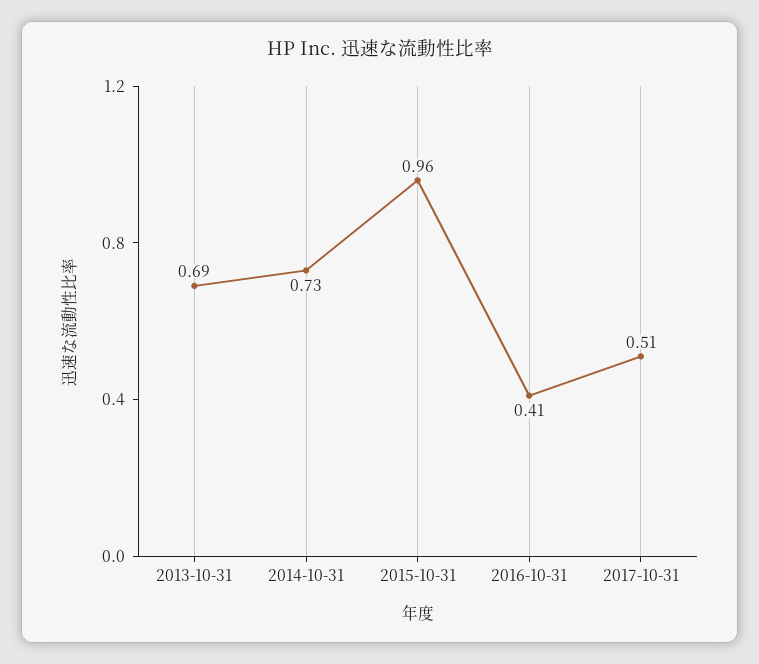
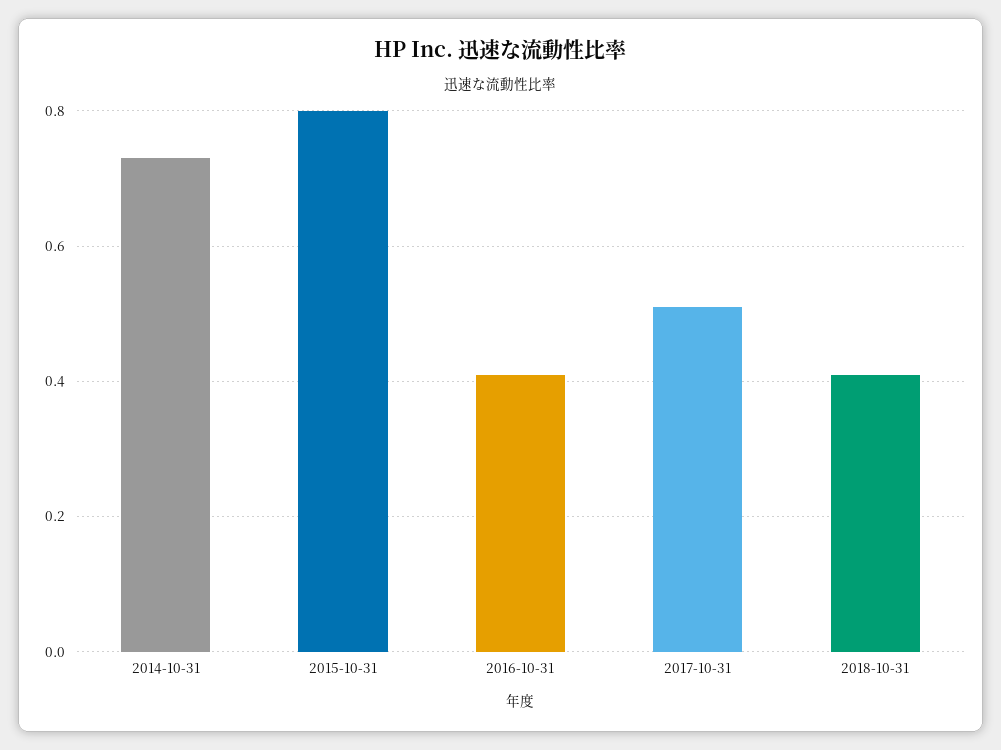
2013-10-31: 0.69 -> none
2015-10-31: 0.96 -> 0.8
2018-10-31: none -> 0.4

